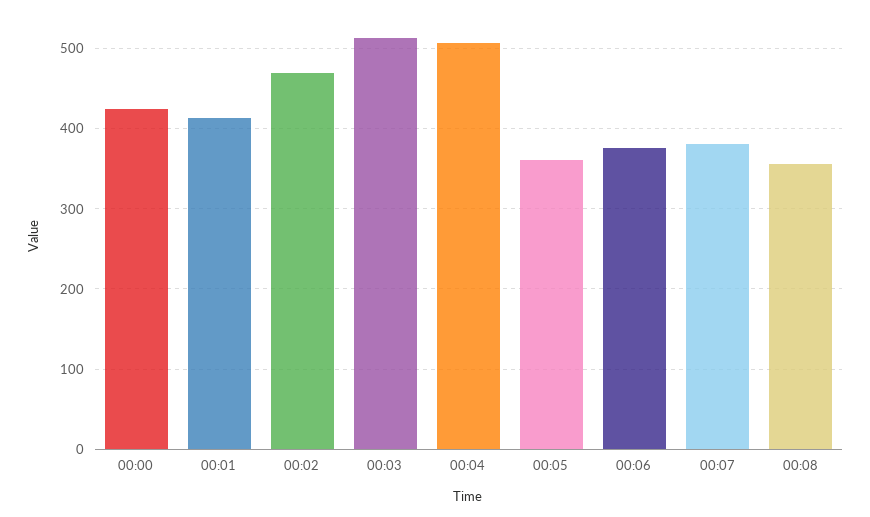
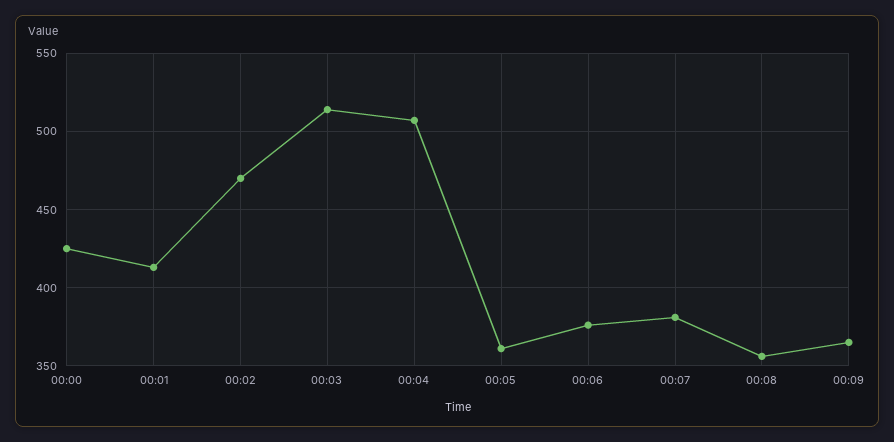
00:09: none -> 365

